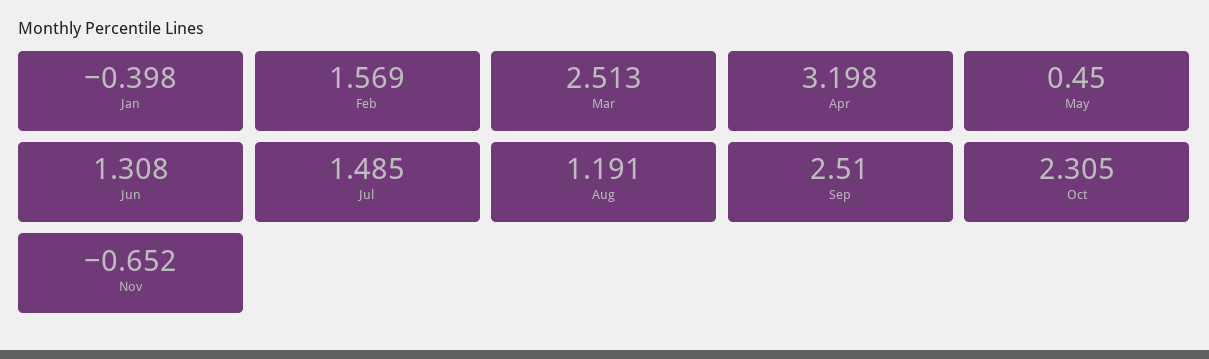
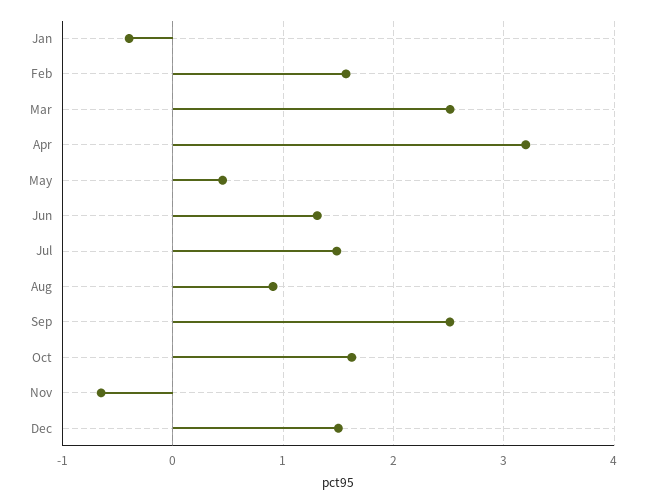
Aug: 1.191 -> 0.9
Oct: 2.305 -> 1.6
Dec: none -> 1.5

